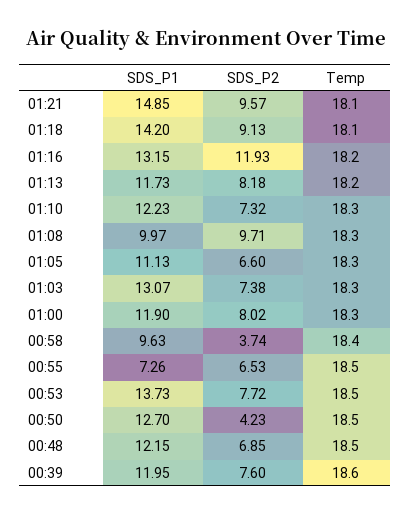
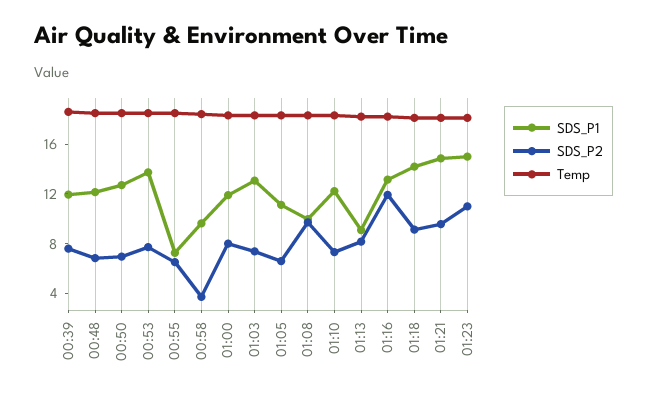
SDS_P1, 01:13: 11.73 -> 9
SDS_P2, 00:50: 4.23 -> 7
SDS_P1, 01:23: none -> 15
SDS_P2, 01:23: none -> 11
Temp, 01:23: none -> 18

